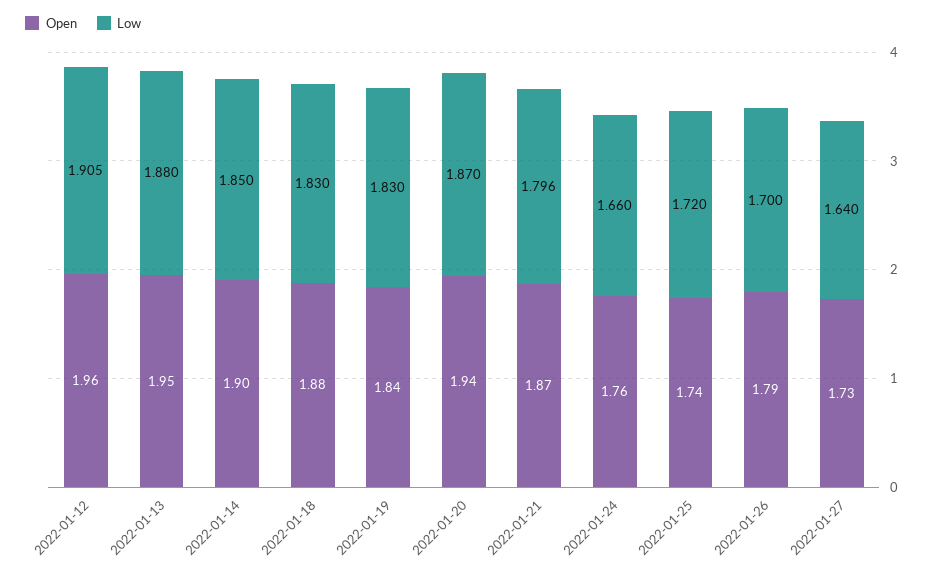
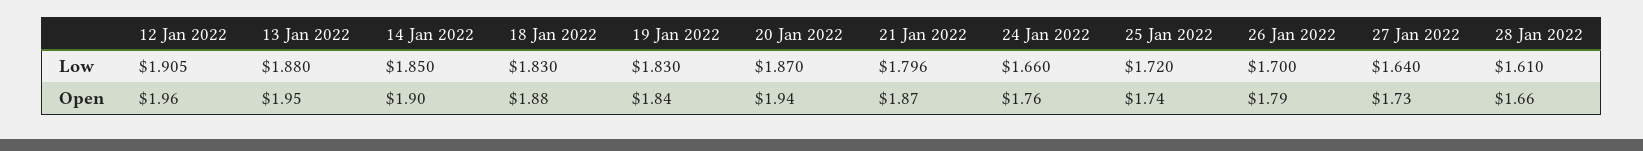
Low, 28 Jan 2022: none -> 1.61
Open, 28 Jan 2022: none -> 1.66

